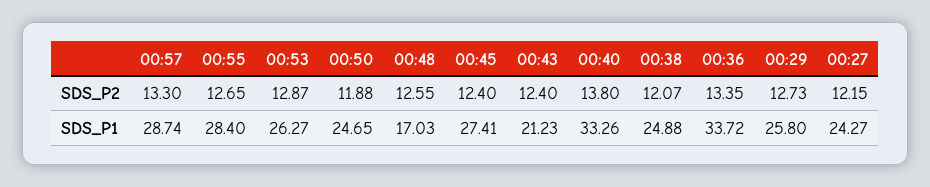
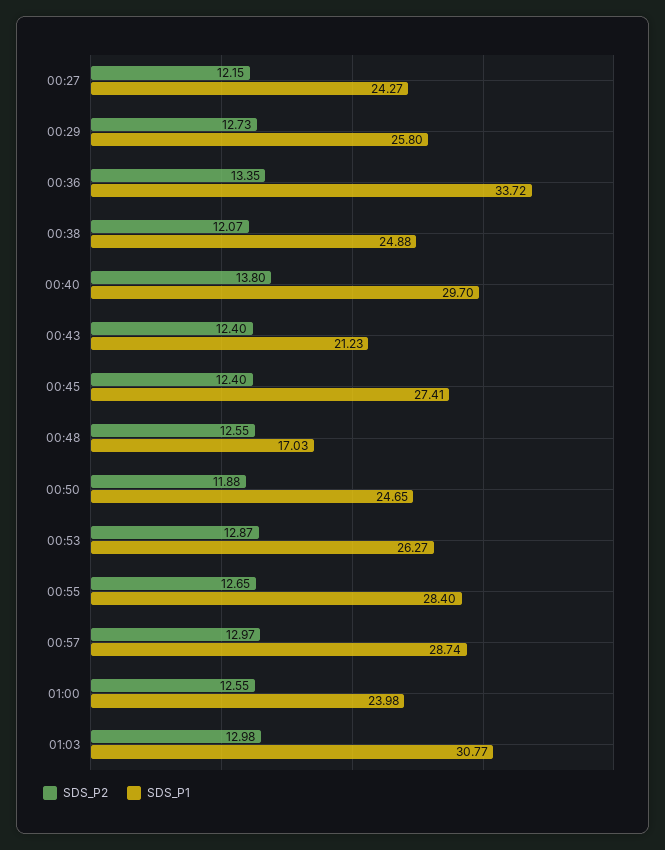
SDS_P2, 00:57: 13.3 -> 12.97
SDS_P1, 00:40: 33.26 -> 29.7
SDS_P2, 01:00: none -> 12.55
SDS_P1, 01:00: none -> 23.98
SDS_P2, 01:03: none -> 12.98
SDS_P1, 01:03: none -> 30.77

